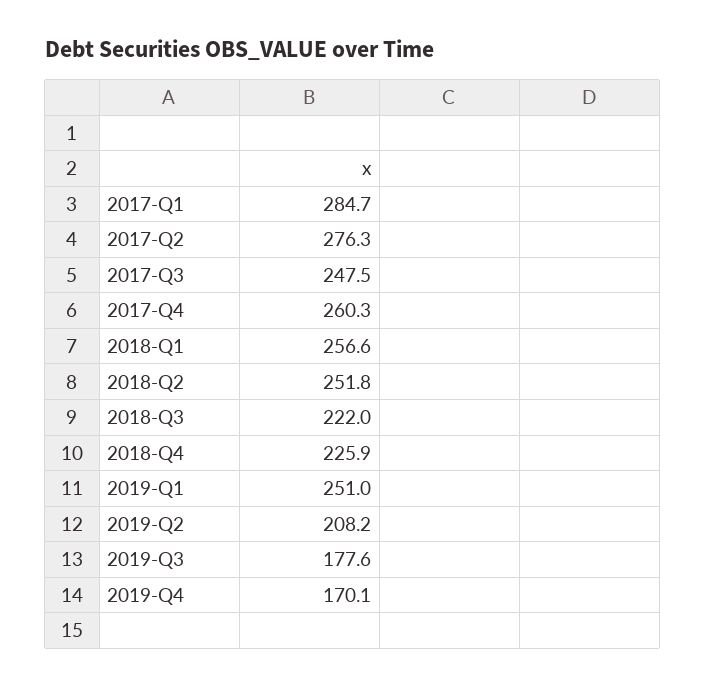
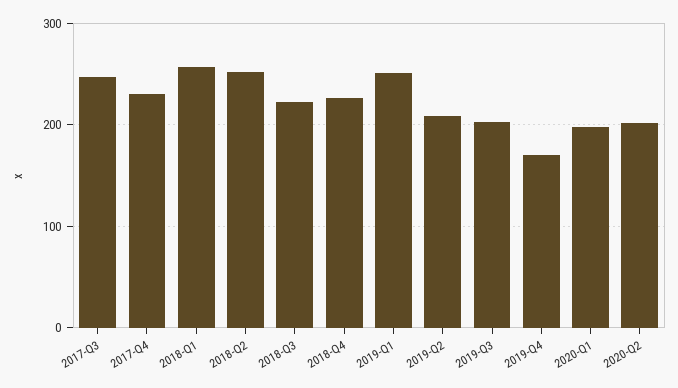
2017-Q1: 284.7 -> none
2017-Q2: 276.3 -> none
2017-Q4: 260.3 -> 230
2019-Q3: 177.6 -> 200
2020-Q1: none -> 200
2020-Q2: none -> 200

